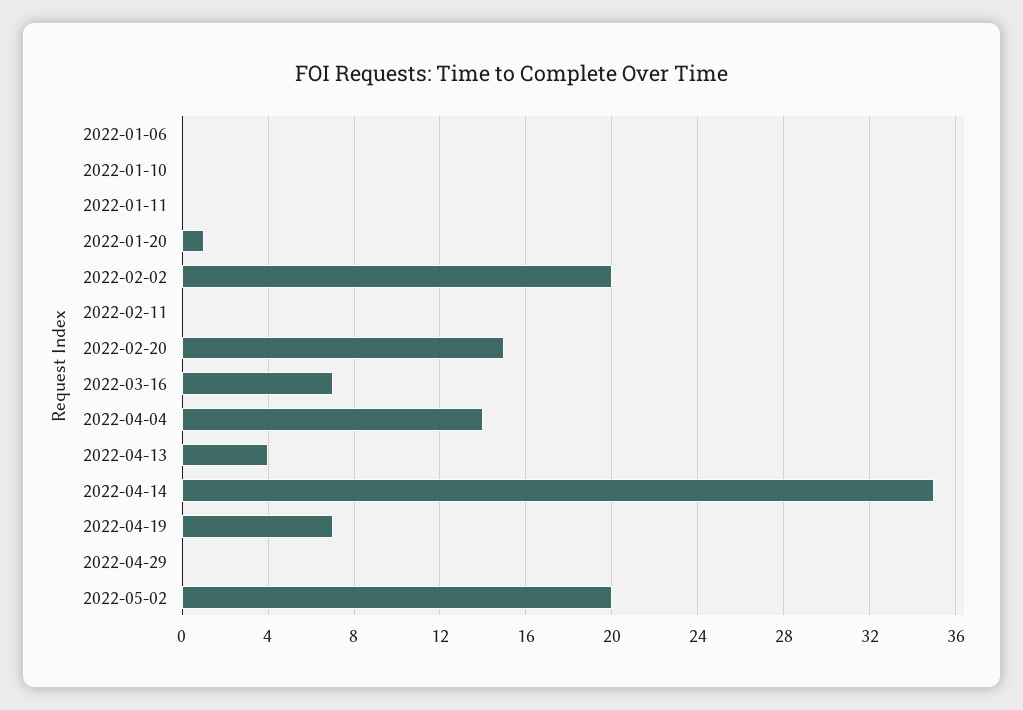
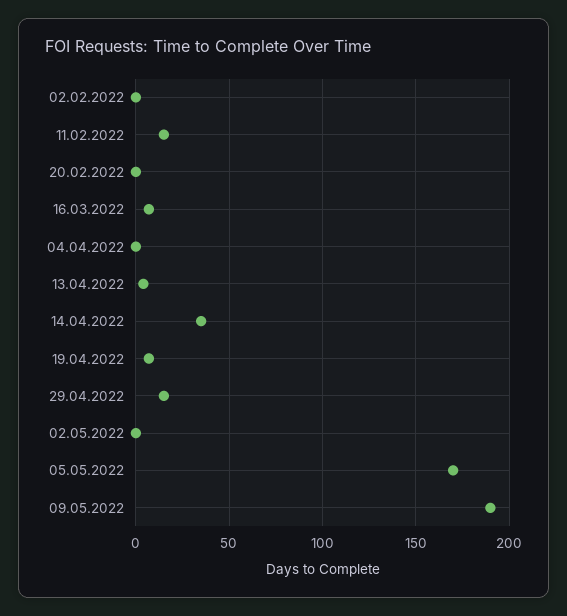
2022-01-06: 0 -> none
2022-01-10: 0 -> none
2022-01-11: 0 -> none
2022-01-20: 1 -> none
2022-02-02: 20 -> 0
2022-02-11: 0 -> 15
2022-02-20: 15 -> 0
2022-04-04: 14 -> 0
2022-04-29: 0 -> 15
2022-05-02: 20 -> 0
05.05.2022: none -> 170
09.05.2022: none -> 190

